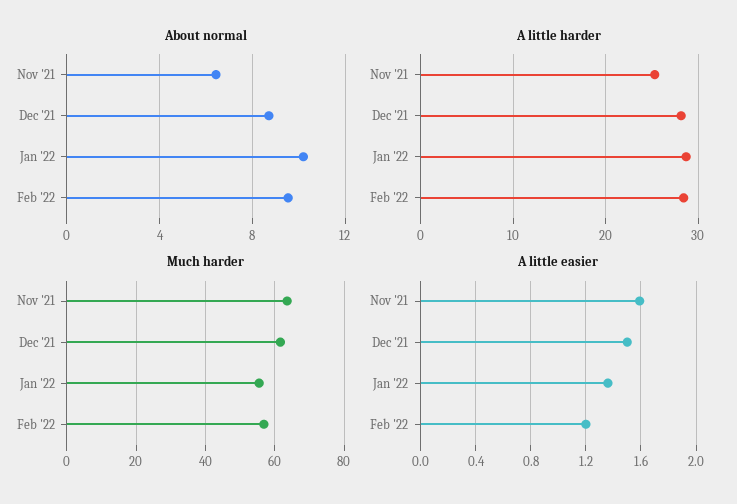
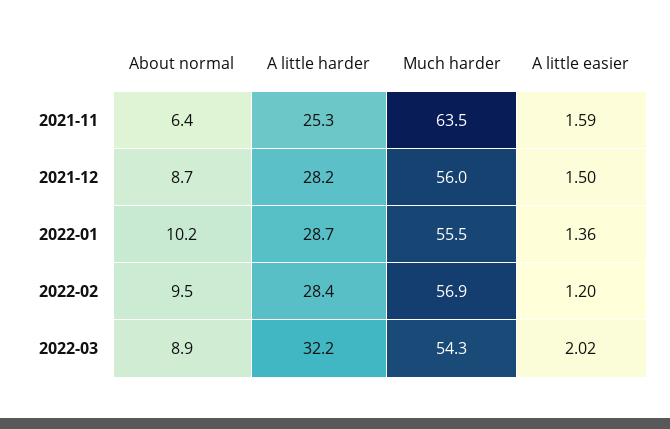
Much harder, Dec '21: 62 -> 56
About normal, 2022-03: none -> 8.9
A little harder, 2022-03: none -> 32.2
Much harder, 2022-03: none -> 54.3
A little easier, 2022-03: none -> 2.02

